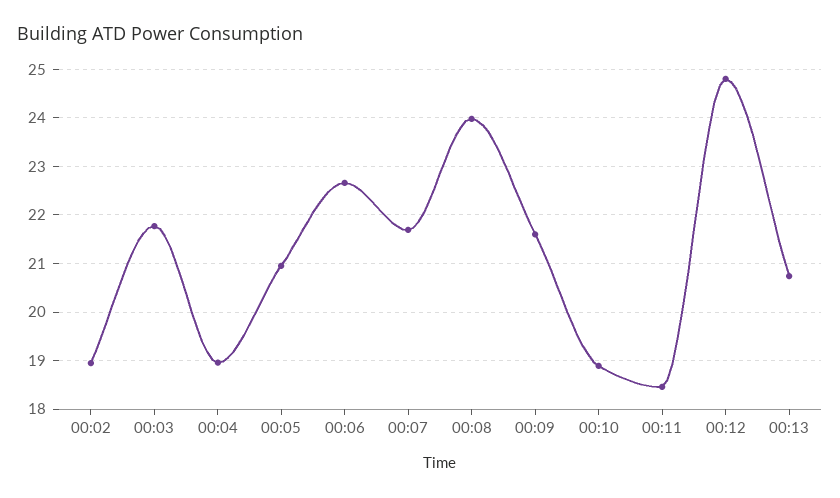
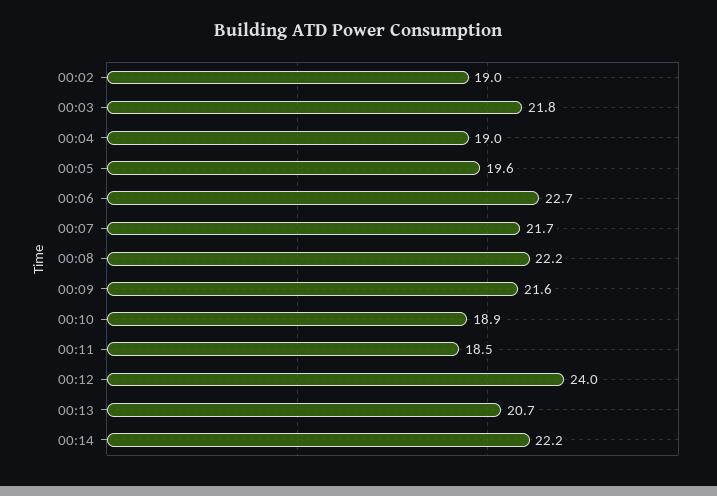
00:05: 21 -> 19.6
00:08: 24 -> 22.2
00:12: 24.8 -> 24
00:14: none -> 22.2

